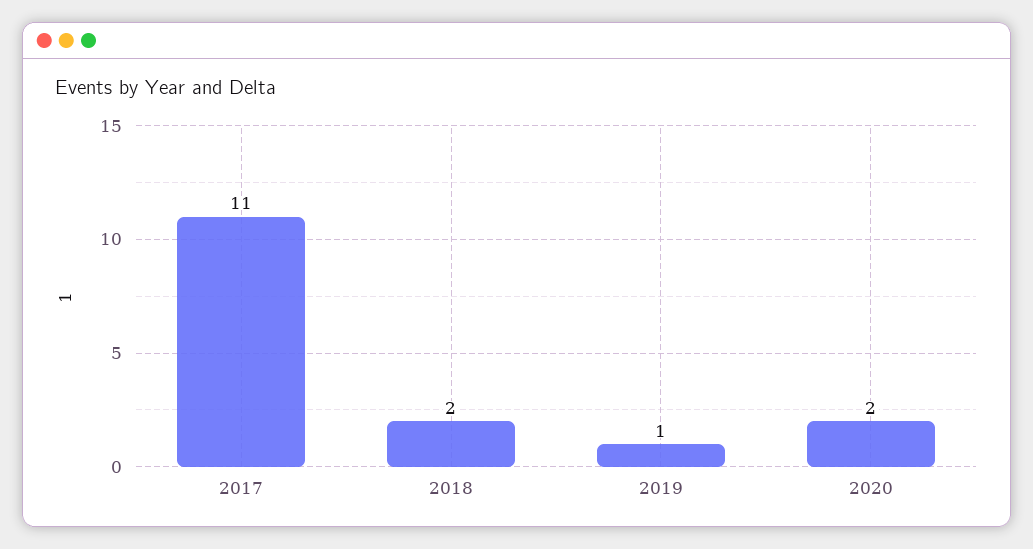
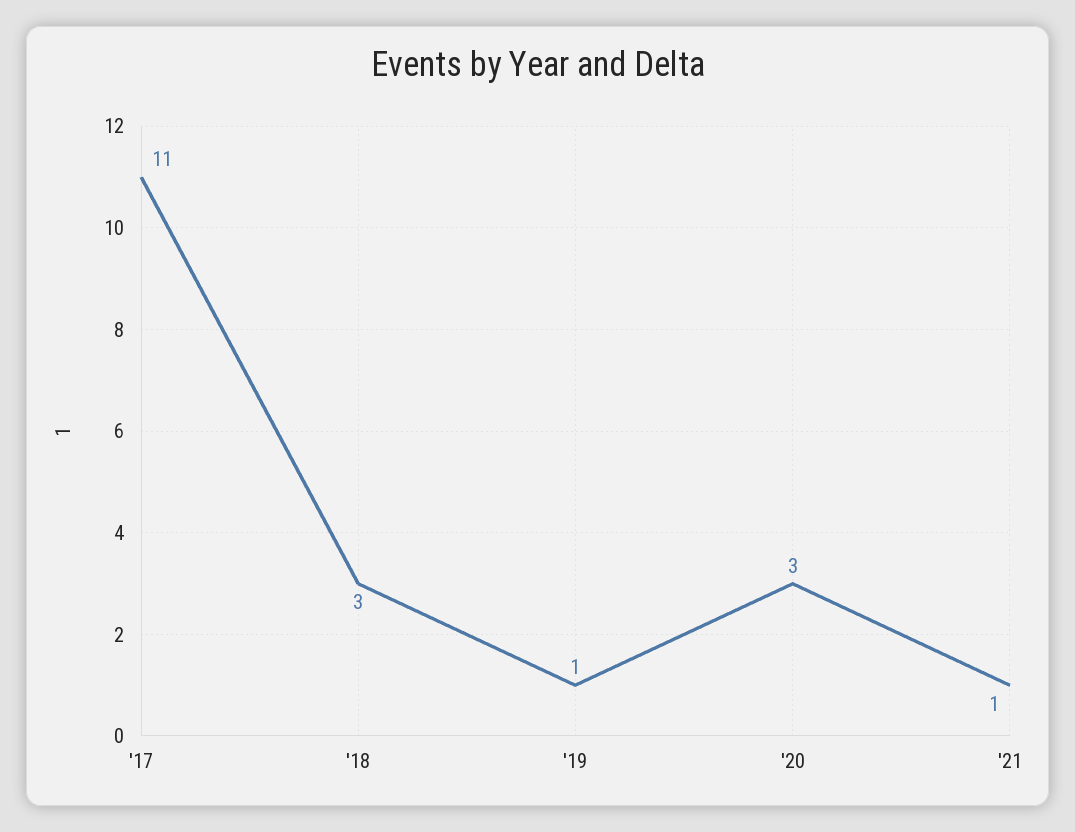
2018: 2 -> 3
2020: 2 -> 3
'21: none -> 1

